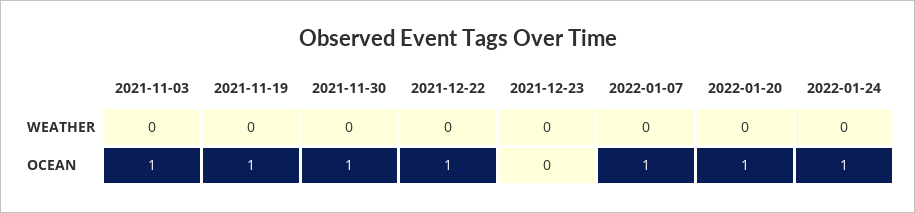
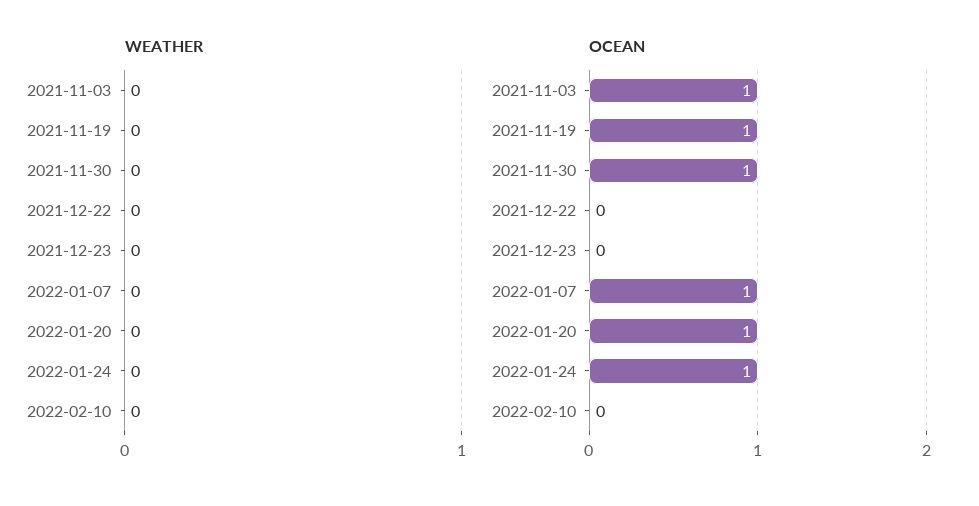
OCEAN, 2021-12-22: 1 -> 0
WEATHER, 2022-02-10: none -> 0
OCEAN, 2022-02-10: none -> 0

